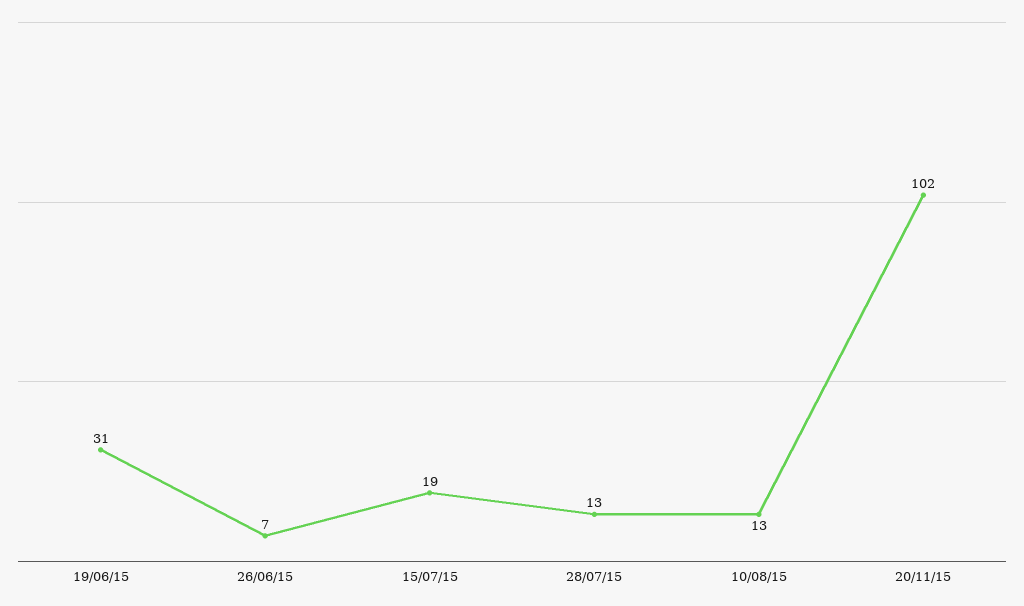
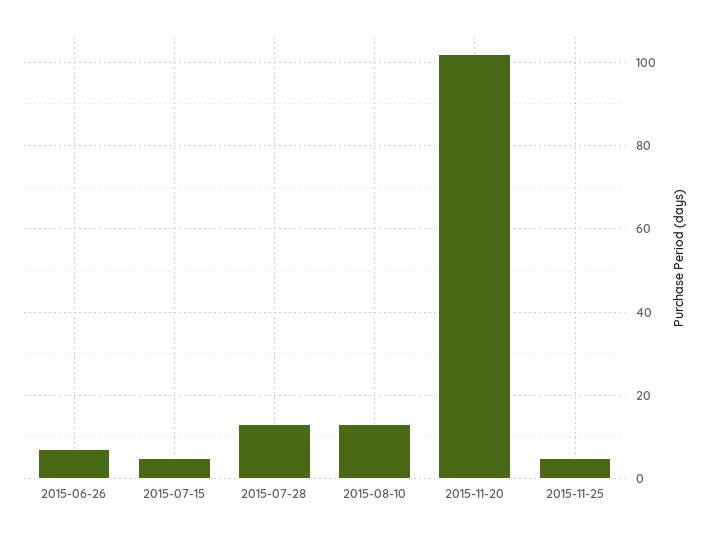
19/06/15: 31 -> none
15/07/15: 19 -> 5
2015-11-25: none -> 5

